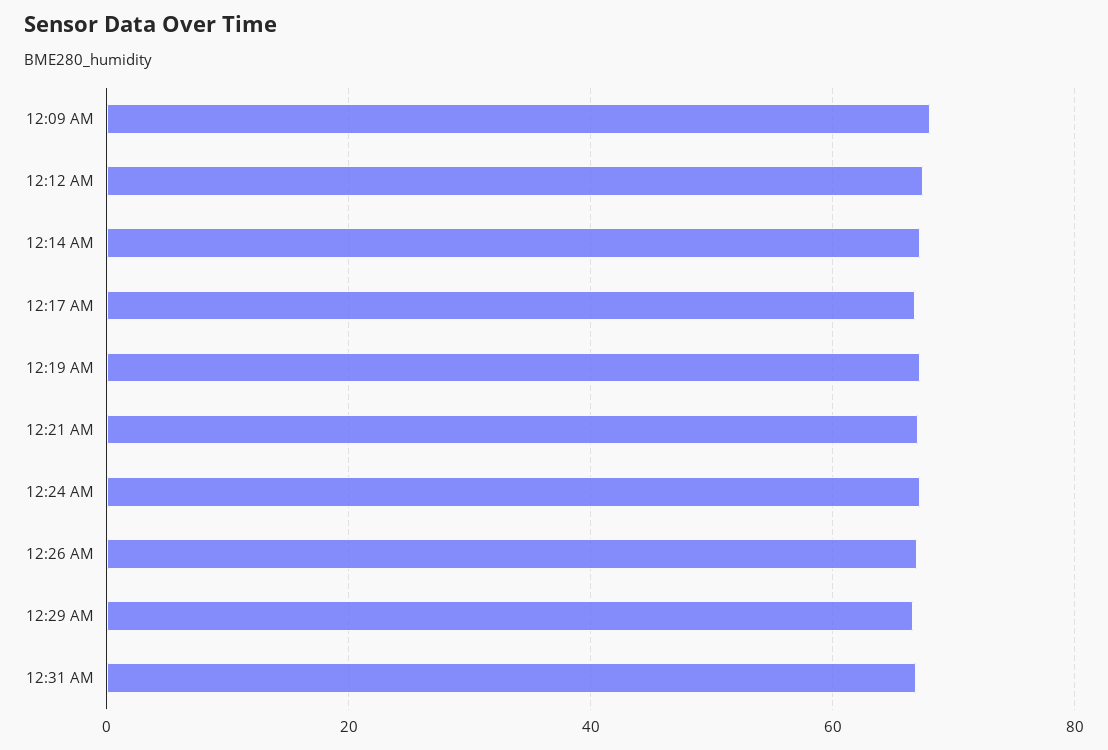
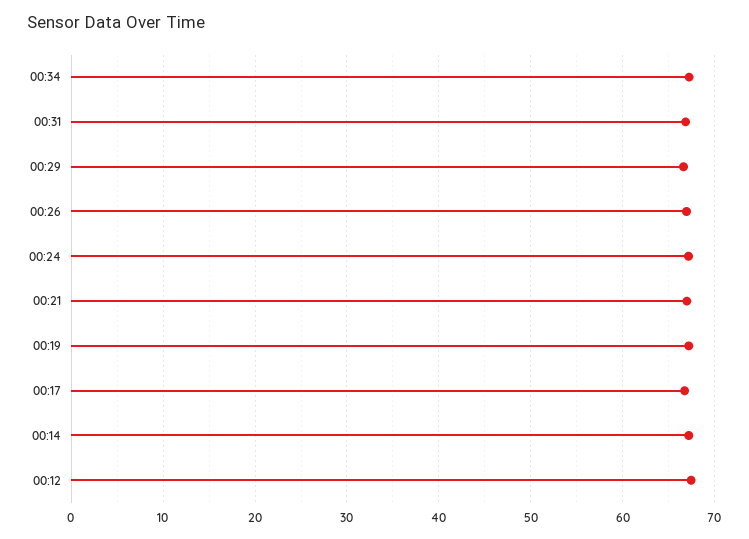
12:09 AM: 68 -> none
00:34: none -> 67

